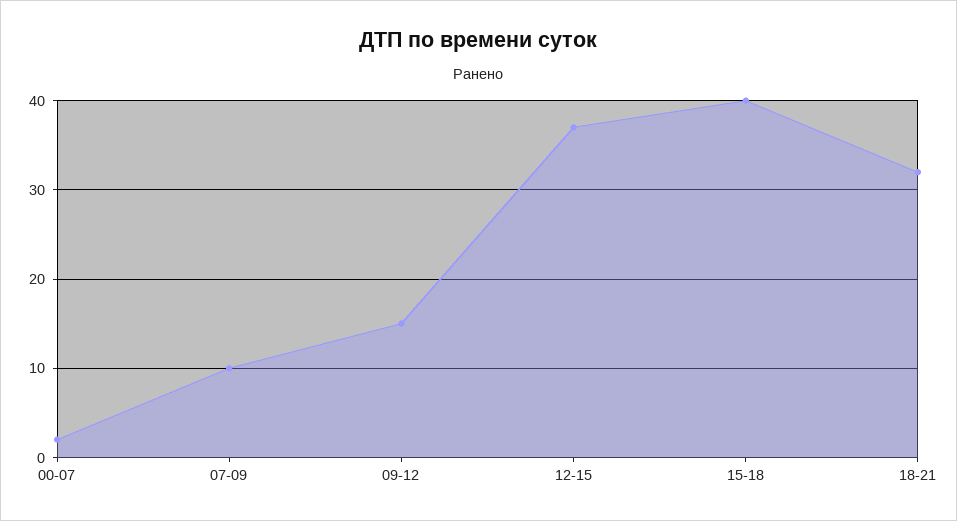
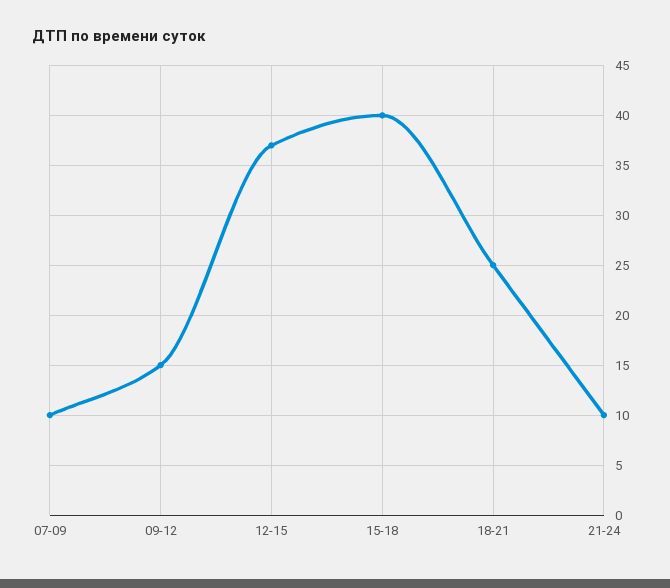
00-07: 2 -> none
18-21: 32 -> 25
21-24: none -> 10

